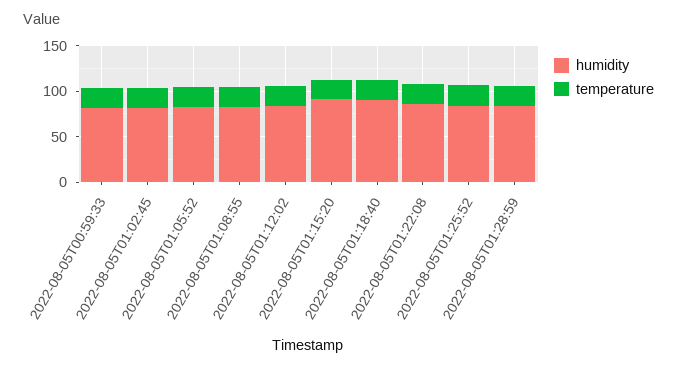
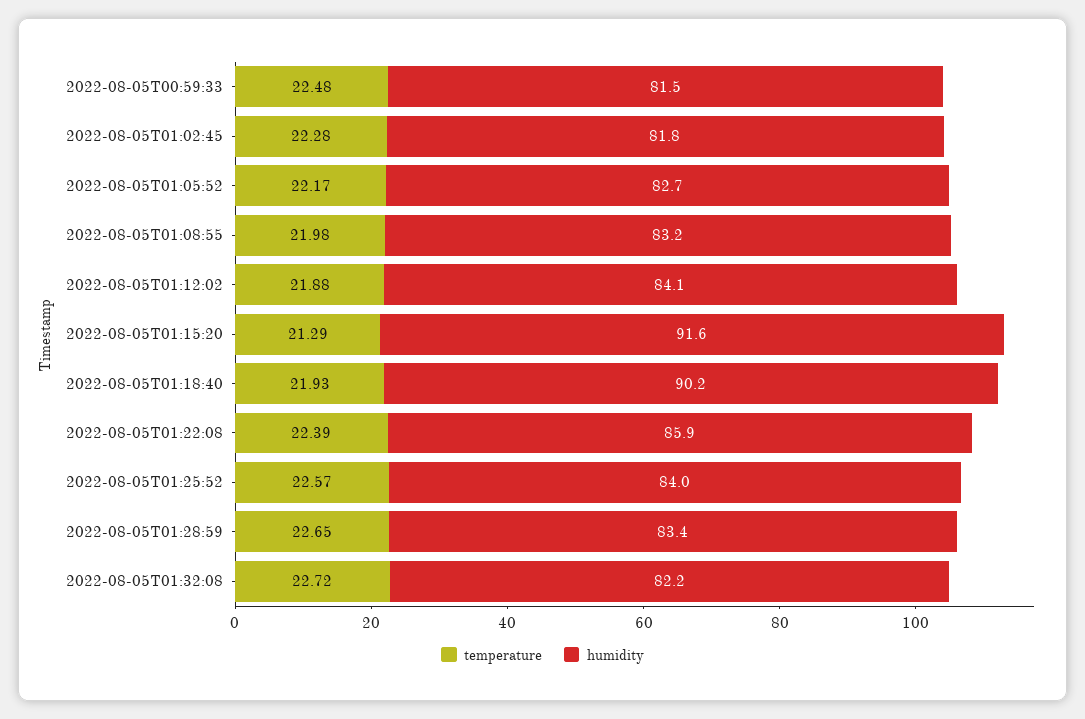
temperature, 2022-08-05T01:32:08: none -> 22.72
humidity, 2022-08-05T01:32:08: none -> 82.2

